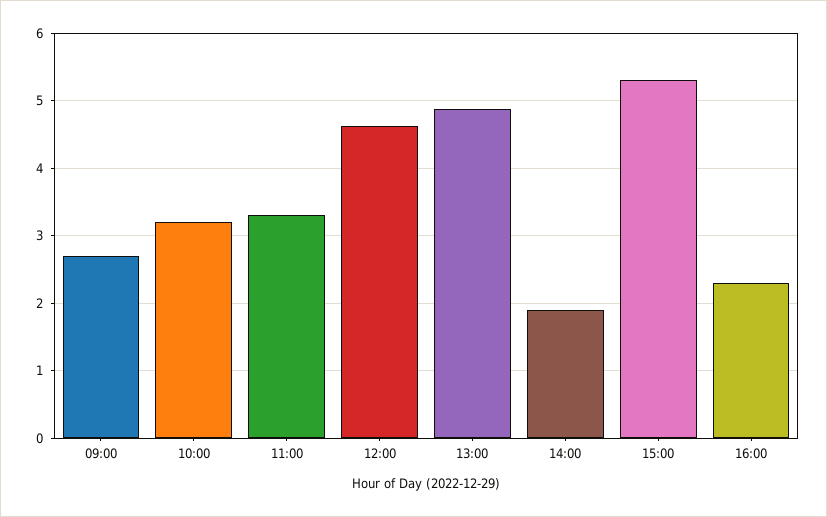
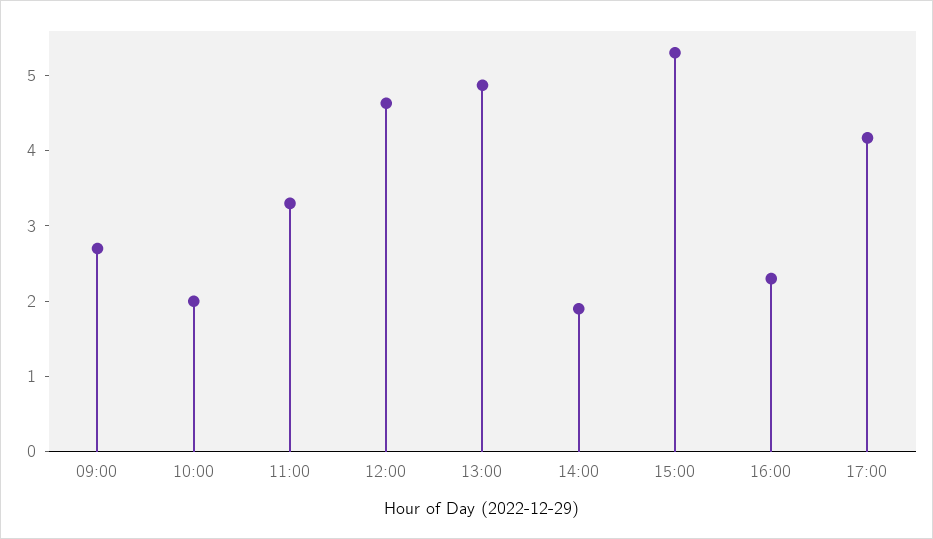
10:00: 3.2 -> 2
17:00: none -> 4.2

